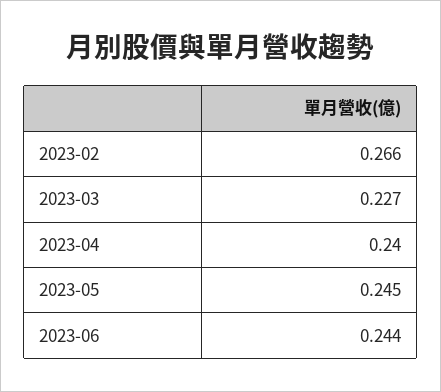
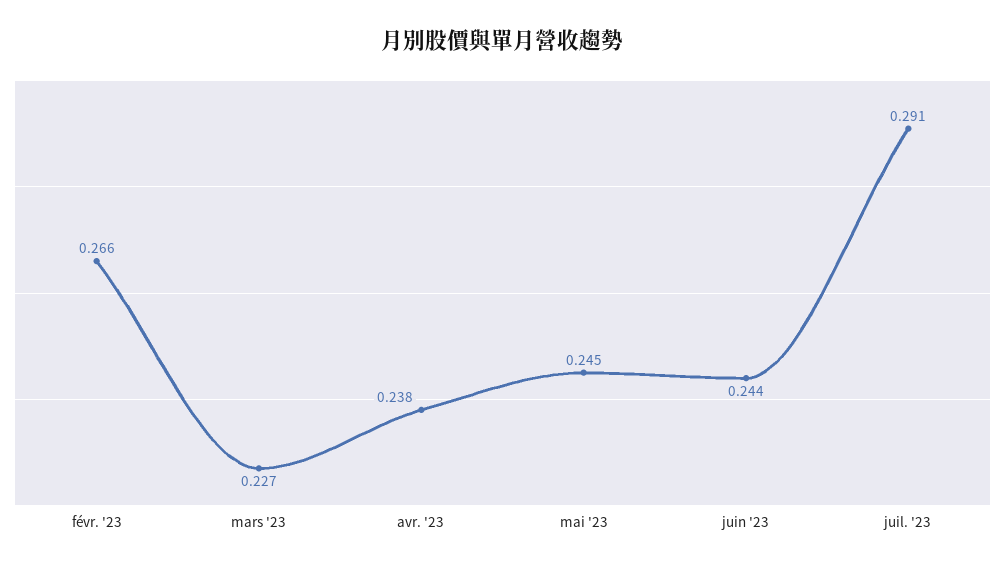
2023-04: 0.24 -> 0.238
juil. '23: none -> 0.291

